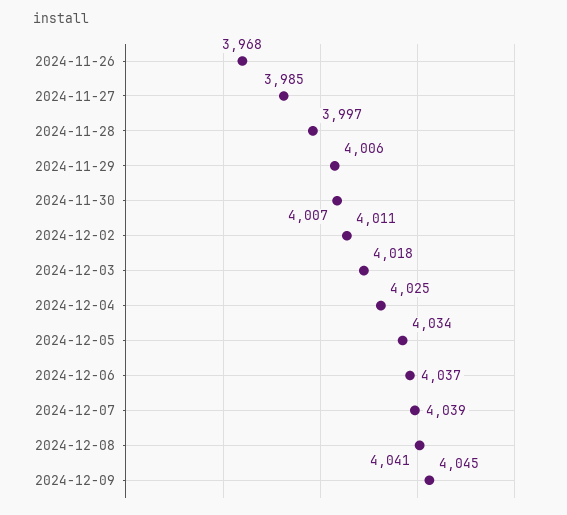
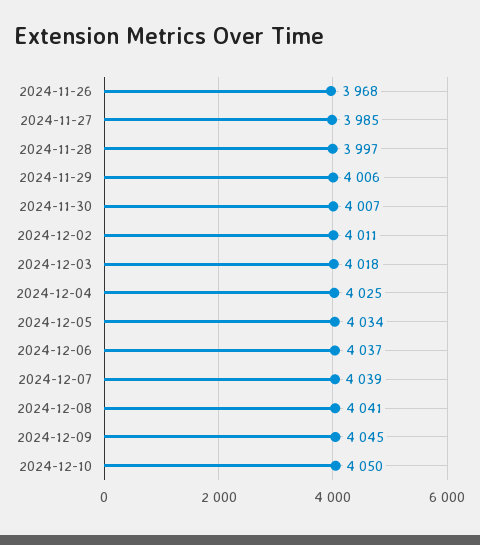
2024-12-10: none -> 4050

